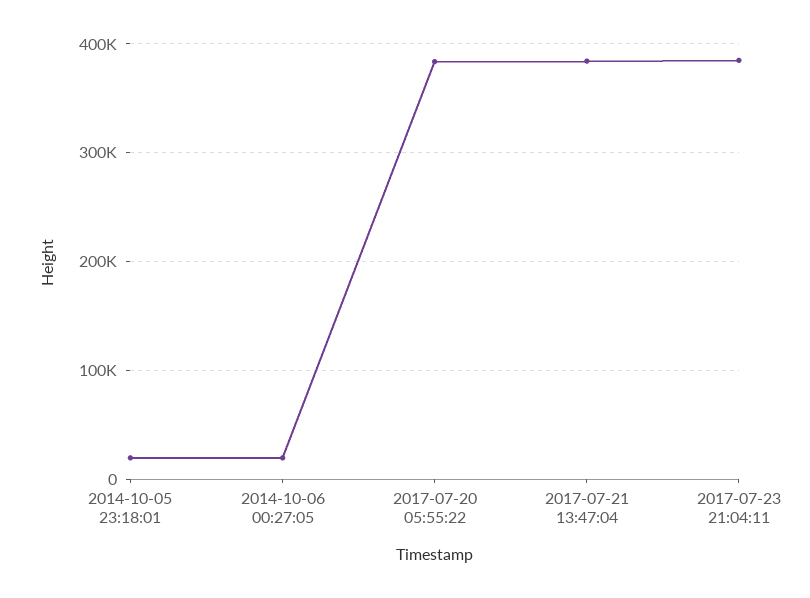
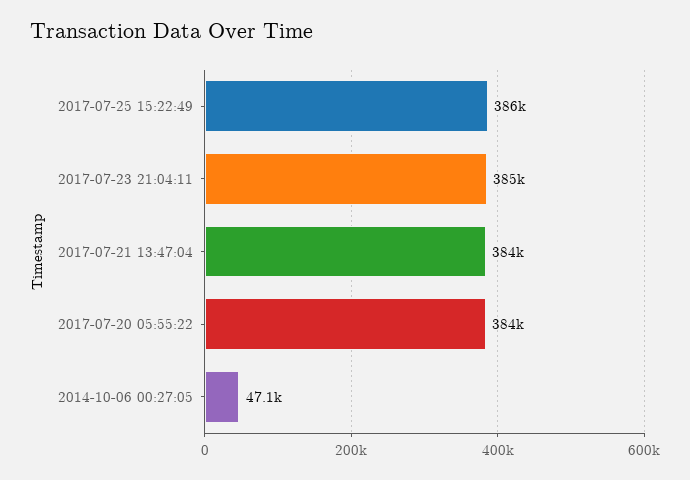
2014-10-05 23:18:01: 20000 -> none
2014-10-06 00:27:05: 20000 -> 47100
2017-07-25 15:22:49: none -> 386000

